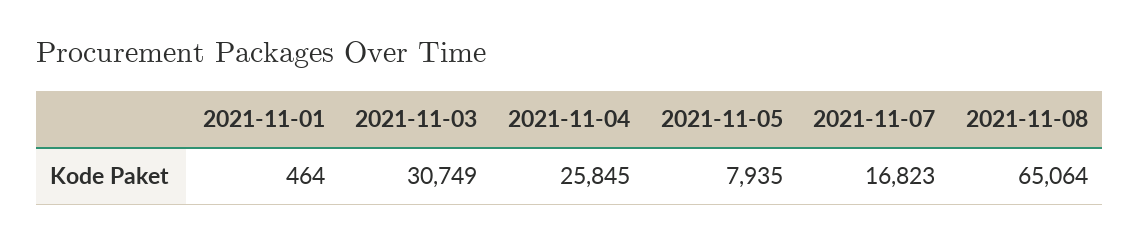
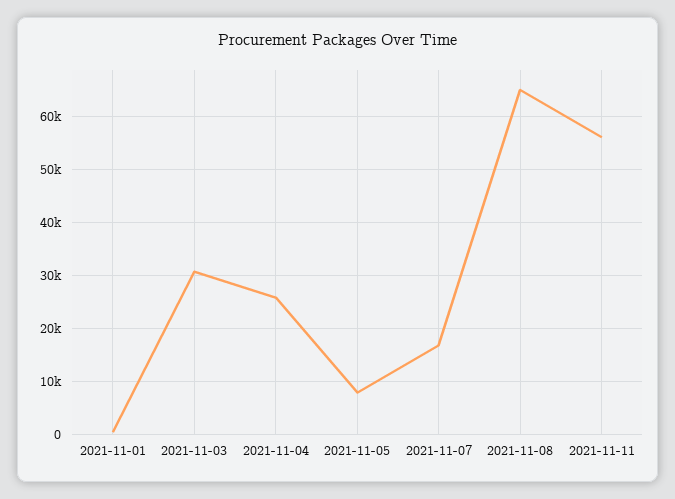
2021-11-11: none -> 56000

